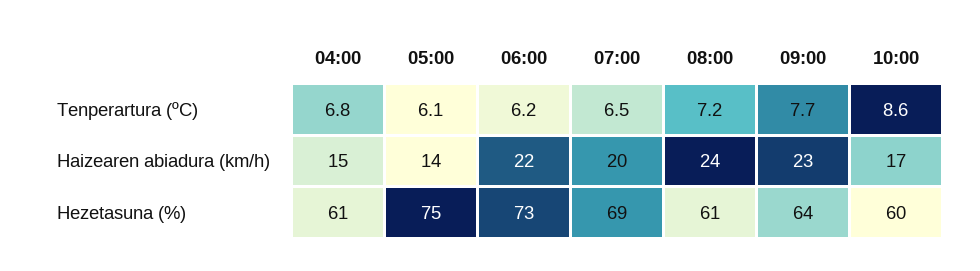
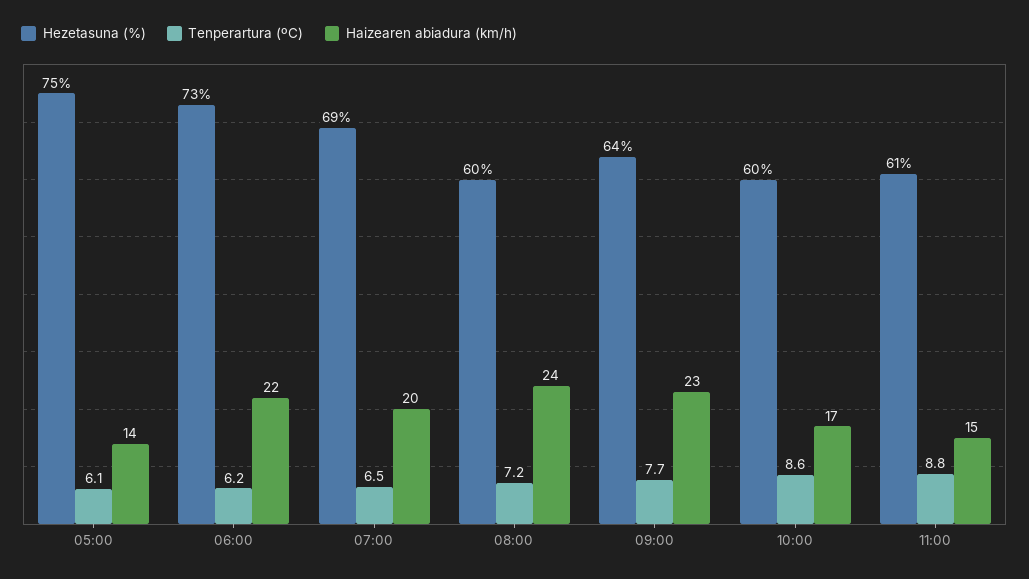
Tenperartura (ºC), 04:00: 6.8 -> none
Haizearen abiadura (km/h), 04:00: 15 -> none
Hezetasuna (%), 04:00: 61 -> none
Hezetasuna (%), 08:00: 61 -> 60
Hezetasuna (%), 11:00: none -> 61
Tenperartura (ºC), 11:00: none -> 8.8
Haizearen abiadura (km/h), 11:00: none -> 15

